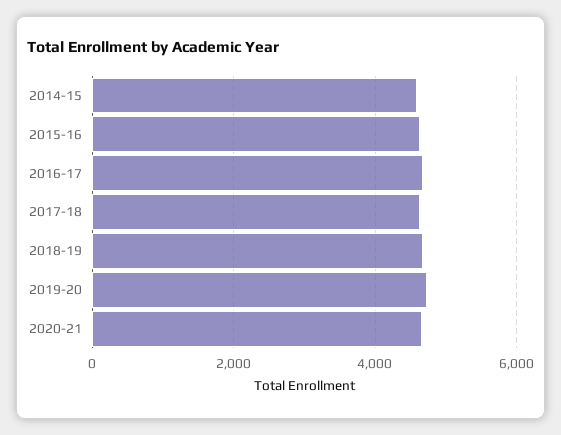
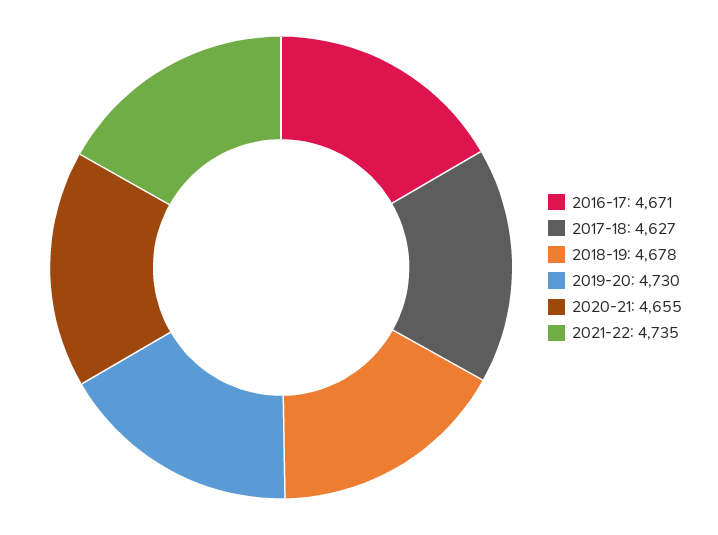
2014-15: 4600 -> none
2015-16: 4600 -> none
2021-22: none -> 4735

